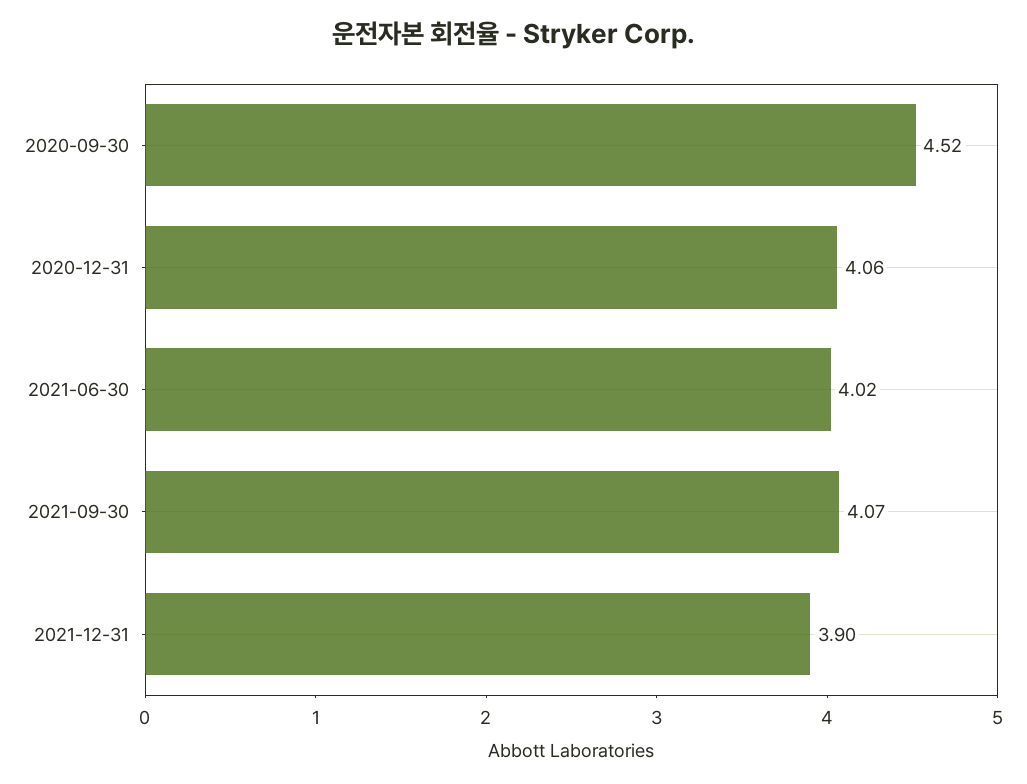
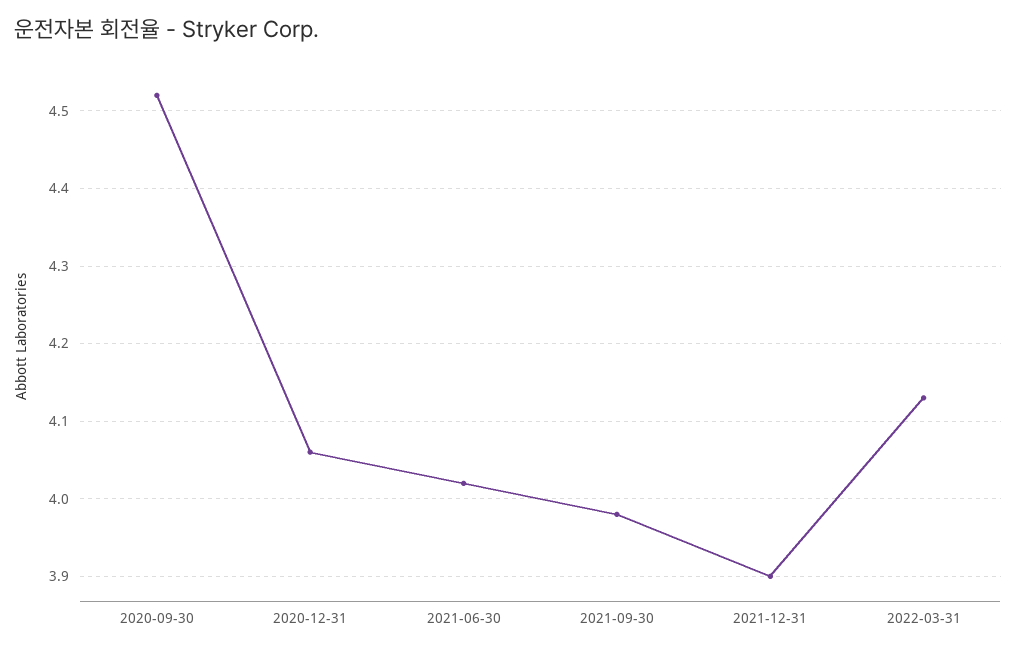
2021-09-30: 4.07 -> 3.98
2022-03-31: none -> 4.13

